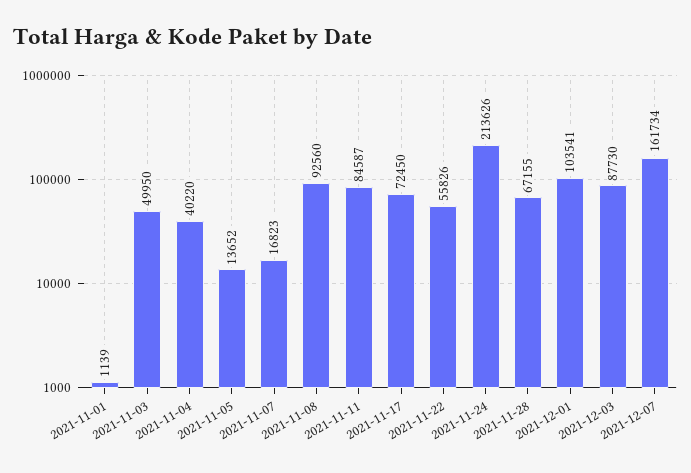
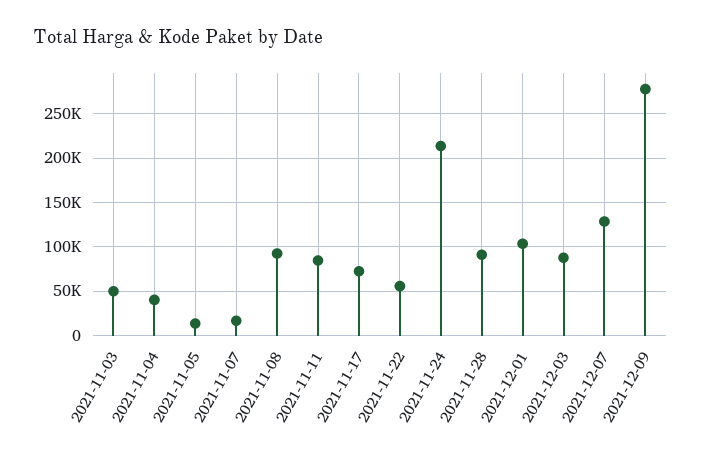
2021-11-01: 1139 -> none
2021-11-28: 67155 -> 90000
2021-12-07: 161734 -> 130000
2021-12-09: none -> 280000

